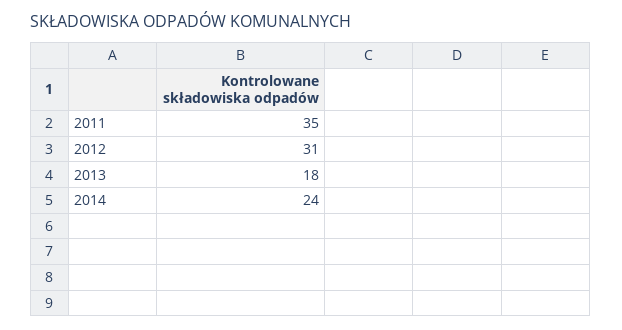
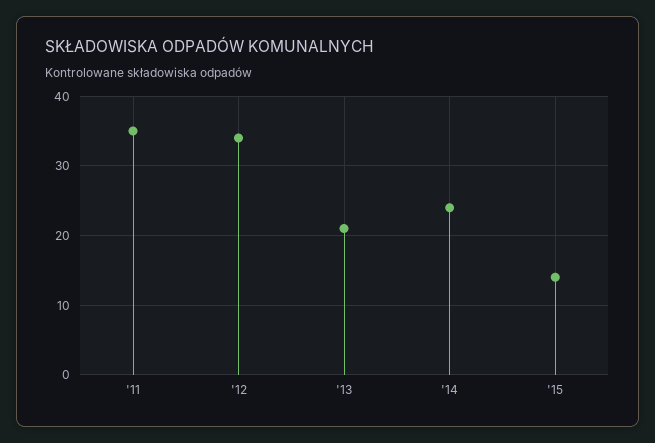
2012: 31 -> 34
2013: 18 -> 21
'15: none -> 14

